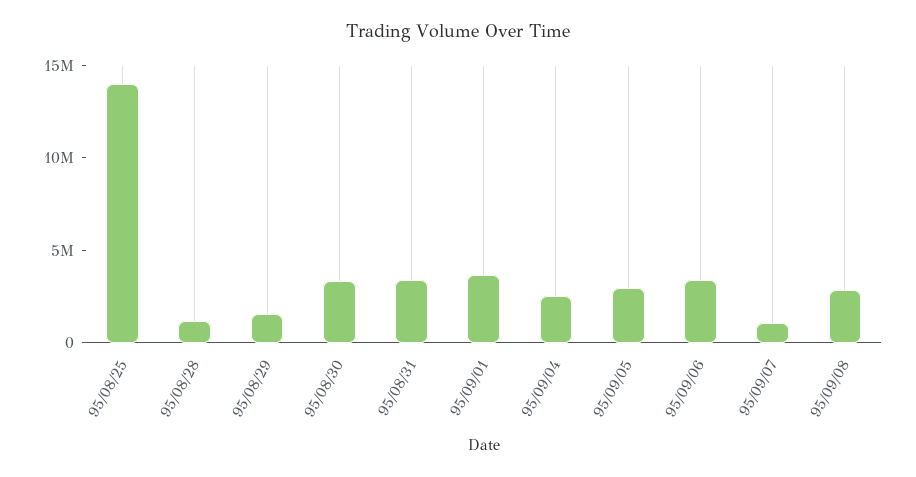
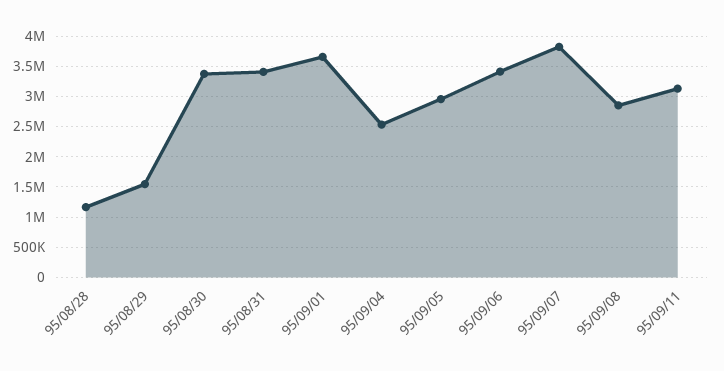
95/08/25: 14000000 -> none
95/09/07: 1000000 -> 3800000
95/09/11: none -> 3100000

